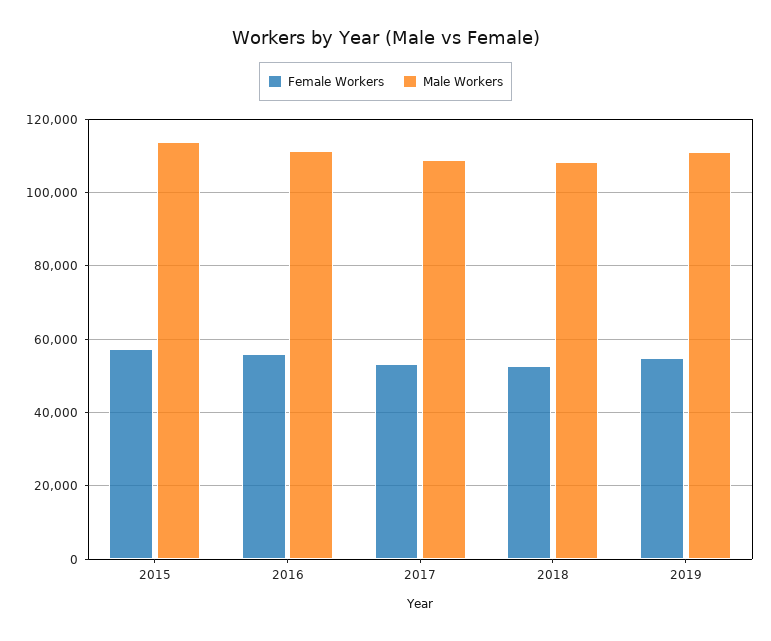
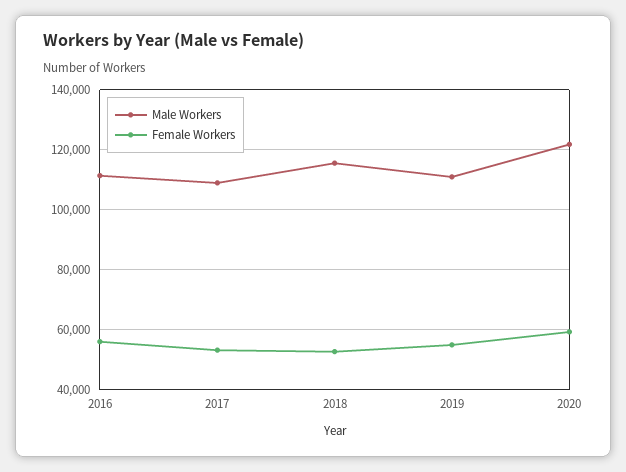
Female Workers, 2015: 58000 -> none
Male Workers, 2015: 114000 -> none
Male Workers, 2018: 108000 -> 115000
Male Workers, 2020: none -> 122500
Female Workers, 2020: none -> 60000

